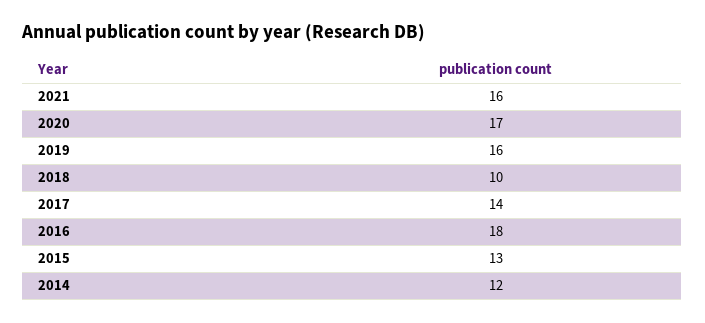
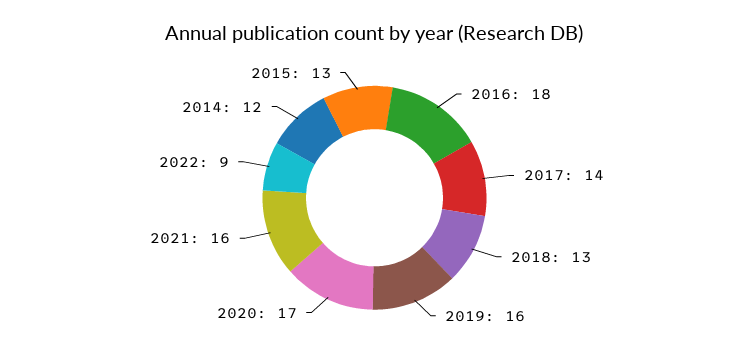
2018: 10 -> 13
2022: none -> 9

